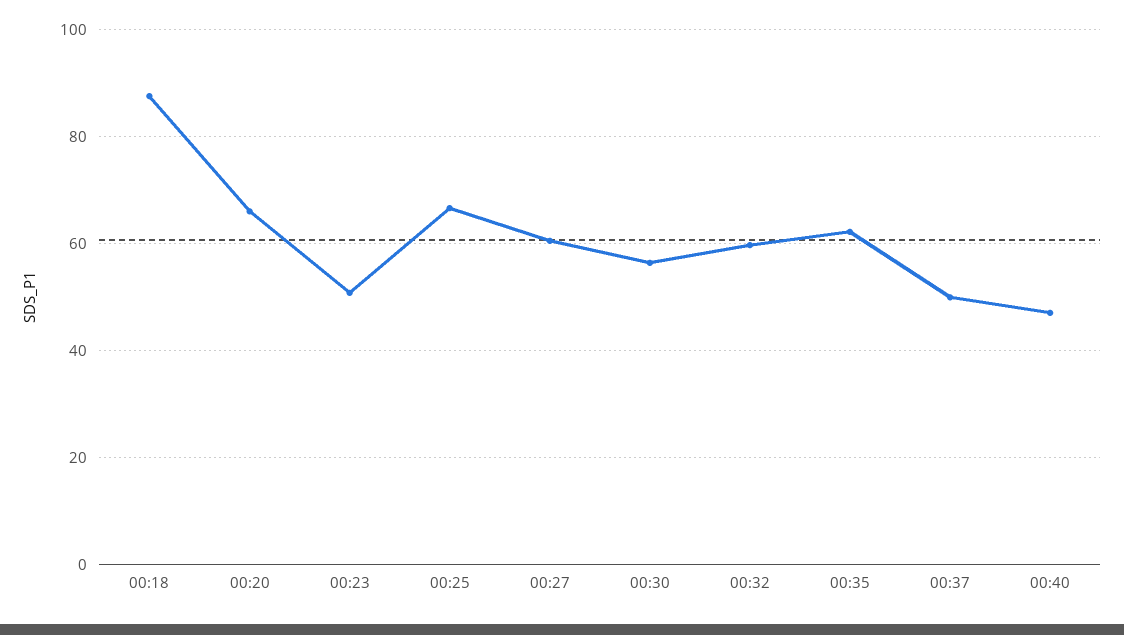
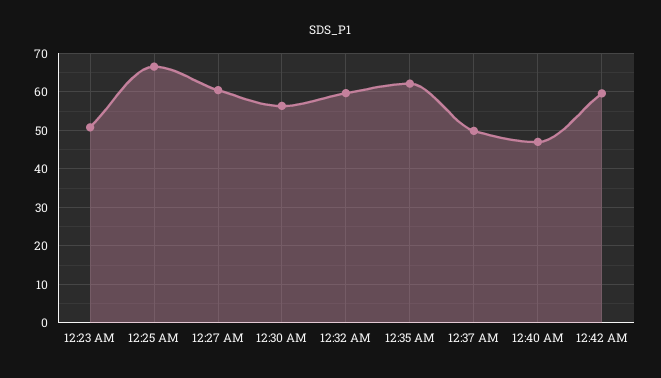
00:18: 88 -> none
00:20: 66 -> none
12:42 AM: none -> 60

